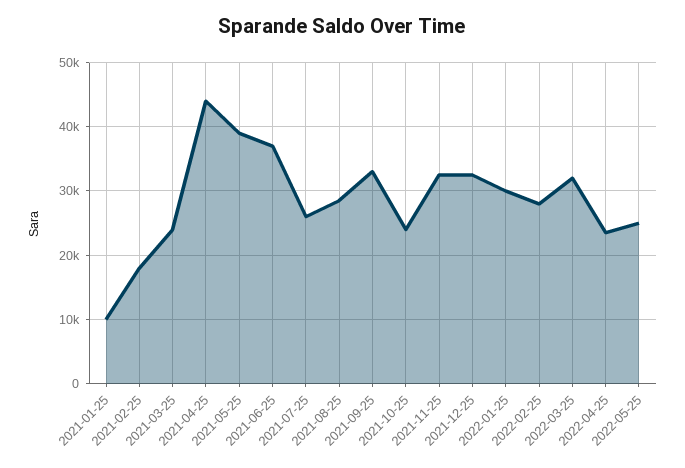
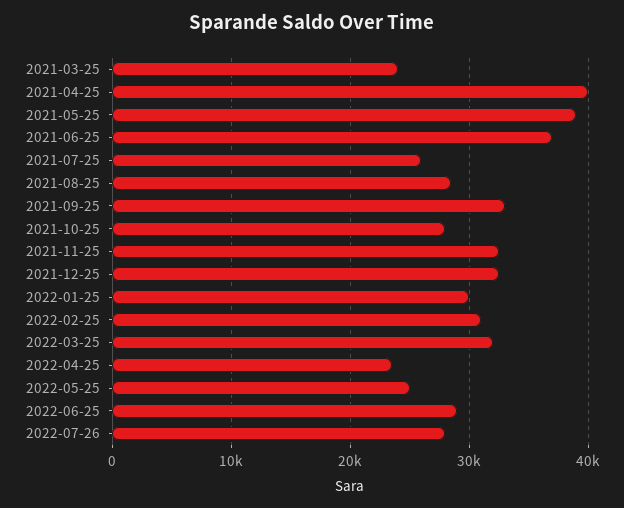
2021-01-25: 10000 -> none
2021-02-25: 18000 -> none
2021-04-25: 44000 -> 40000
2021-10-25: 24000 -> 28000
2022-02-25: 28000 -> 31000
2022-06-25: none -> 29000
2022-07-26: none -> 28000

